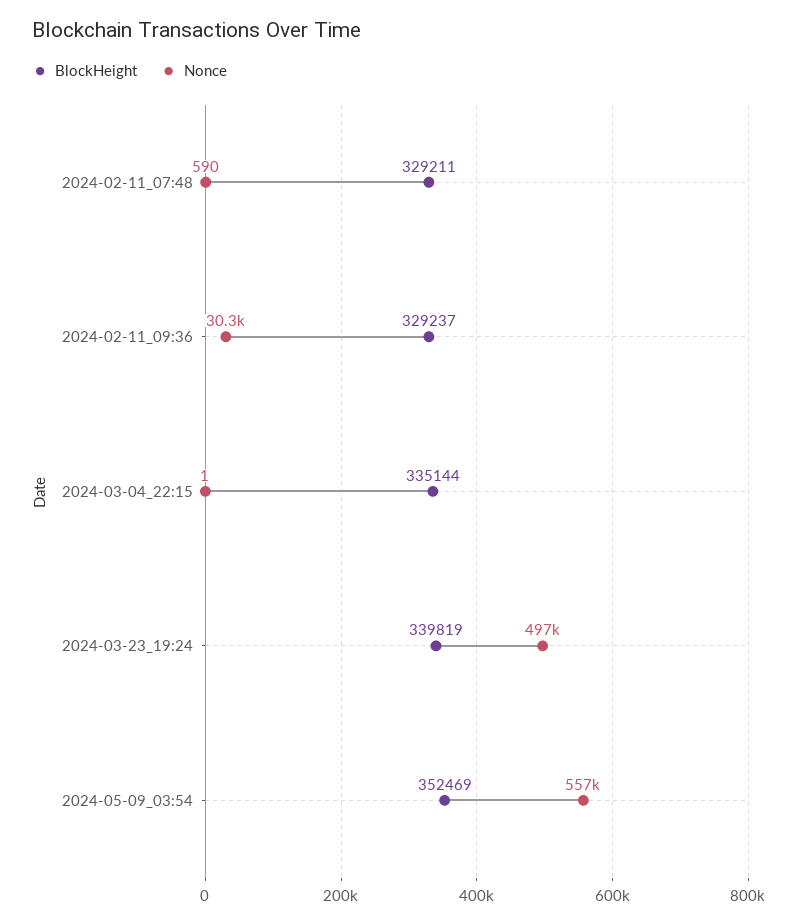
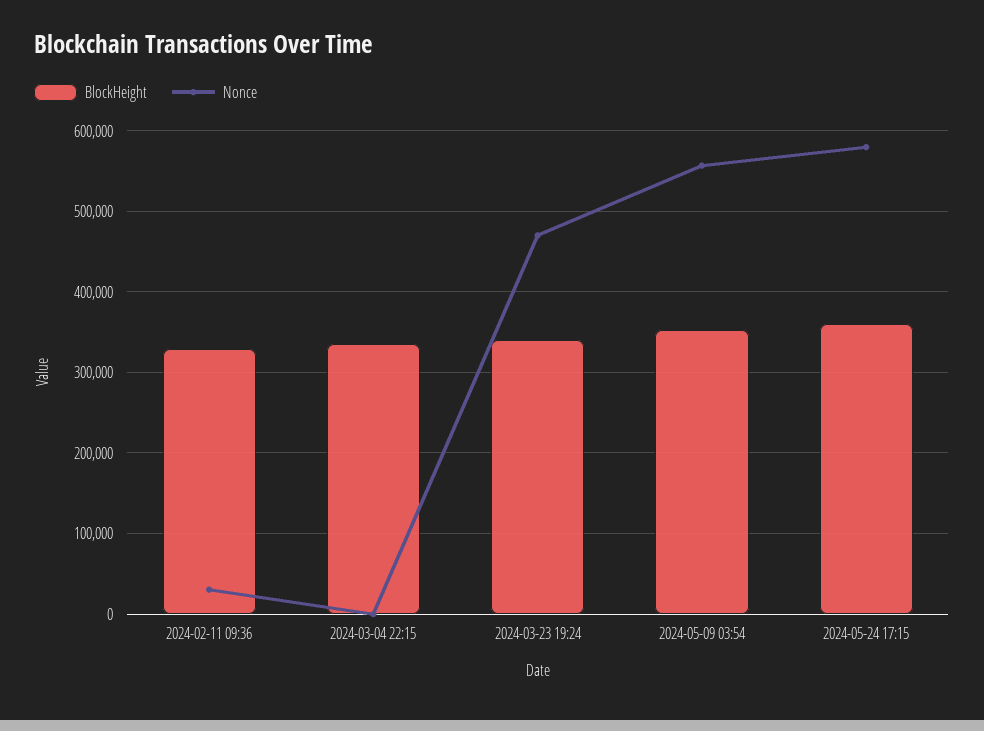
BlockHeight, 2024-02-11_07:48: 329211 -> none
Nonce, 2024-02-11_07:48: 590 -> none
Nonce, 2024-03-23_19:24: 497000 -> 470000
BlockHeight, 2024-05-24 17:15: none -> 360000
Nonce, 2024-05-24 17:15: none -> 580000

